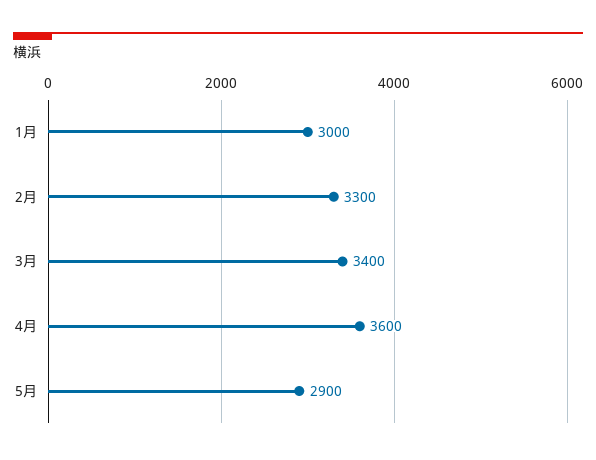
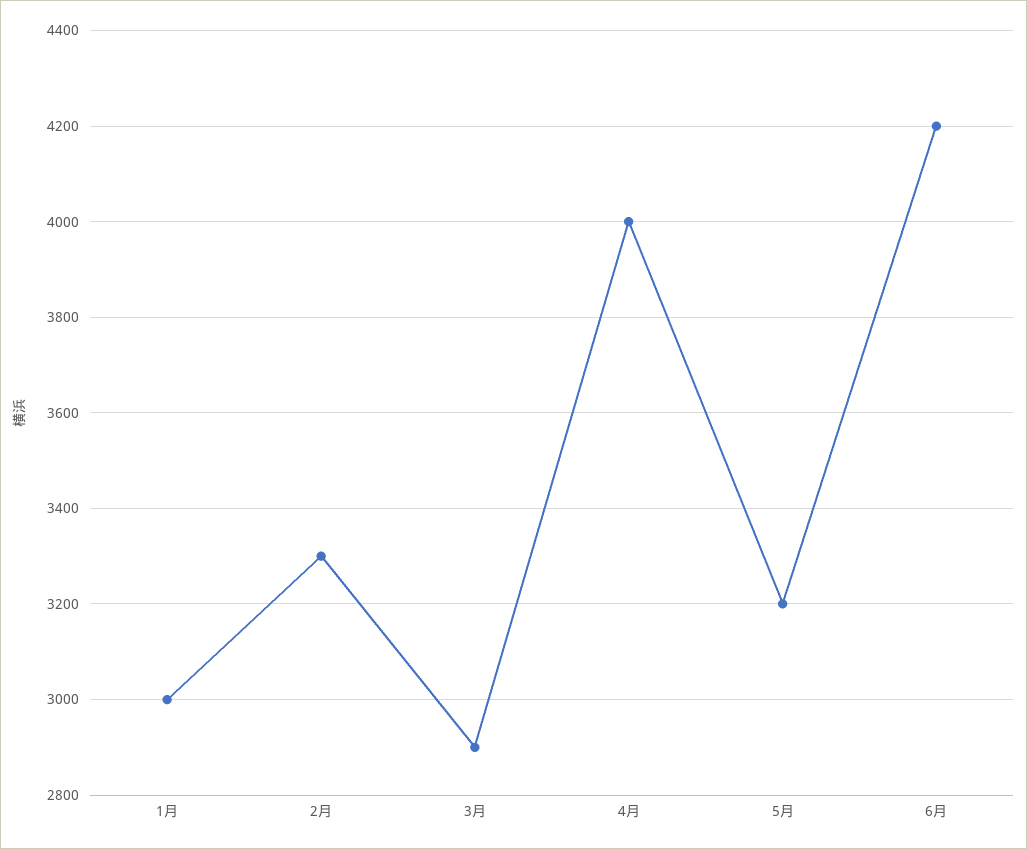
3月: 3400 -> 2900
4月: 3600 -> 4000
5月: 2900 -> 3200
6月: none -> 4200

